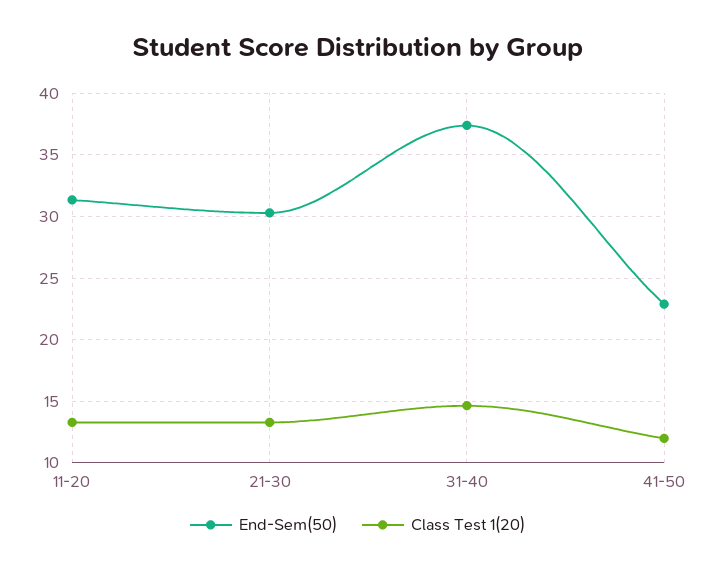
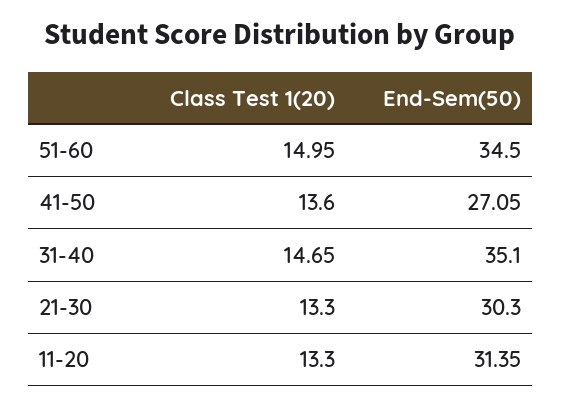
End-Sem(50), 31-40: 37.5 -> 35.1
End-Sem(50), 41-50: 23 -> 27.05
Class Test 1(20), 41-50: 12 -> 13.6
Class Test 1(20), 51-60: none -> 14.95
End-Sem(50), 51-60: none -> 34.5

